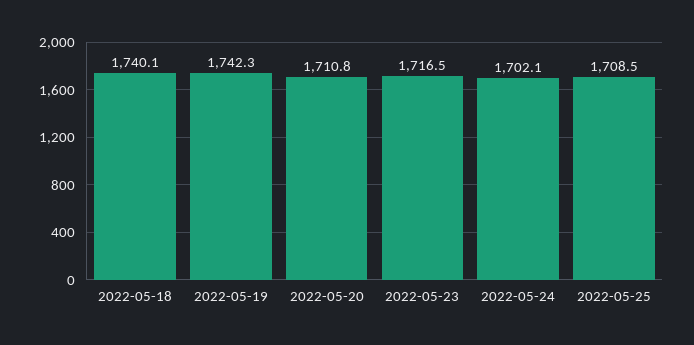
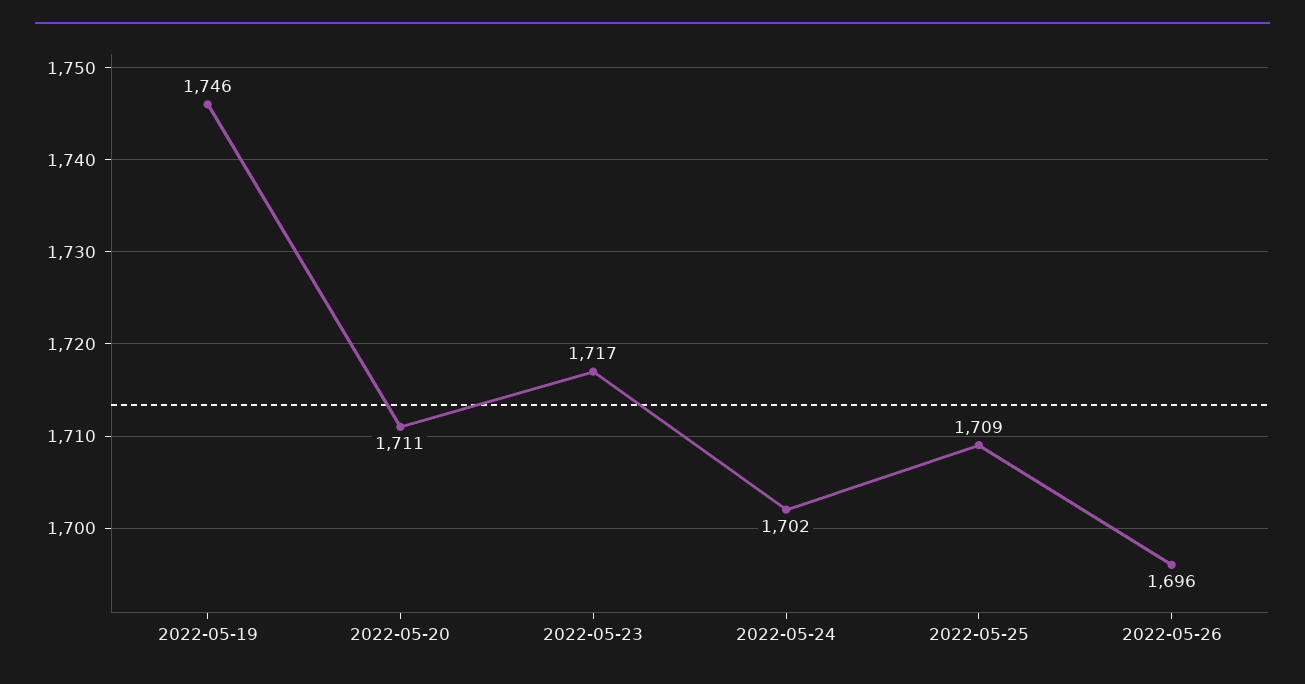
2022-05-18: 1740.1 -> none
2022-05-19: 1742.3 -> 1746
2022-05-26: none -> 1696

